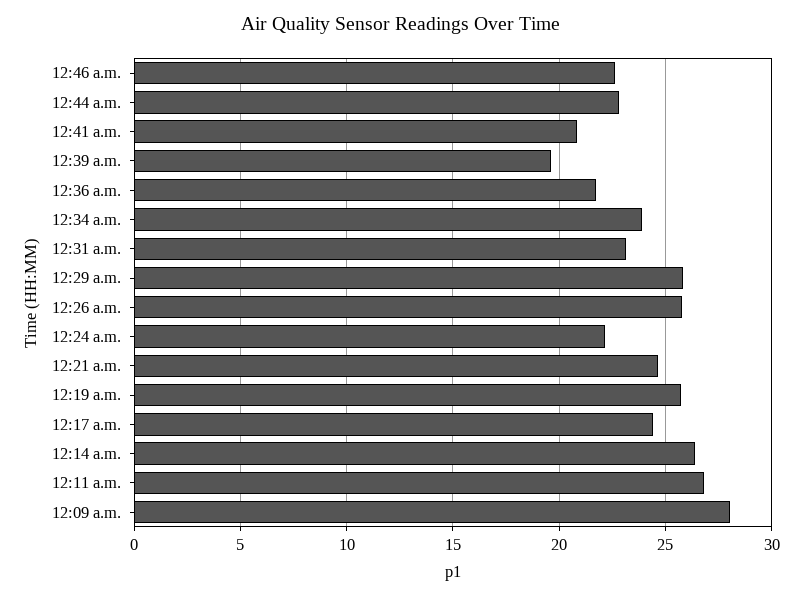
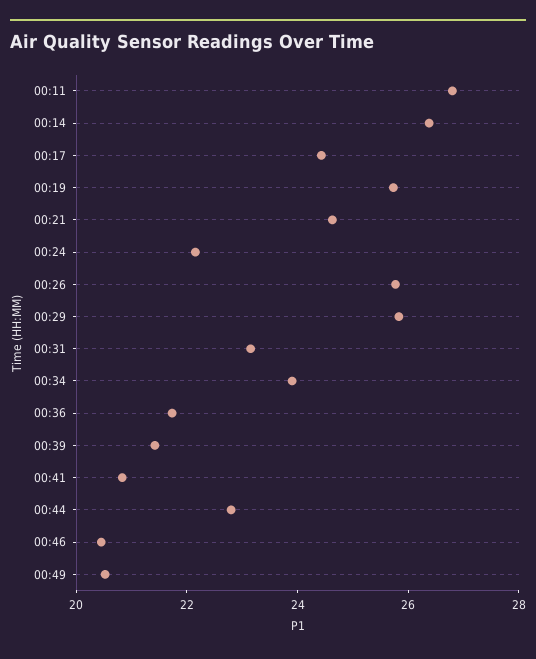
12:46 a.m.: 22.5 -> 20.5
12:39 a.m.: 19.5 -> 21.5
12:09 a.m.: 28 -> none
00:49: none -> 20.5

